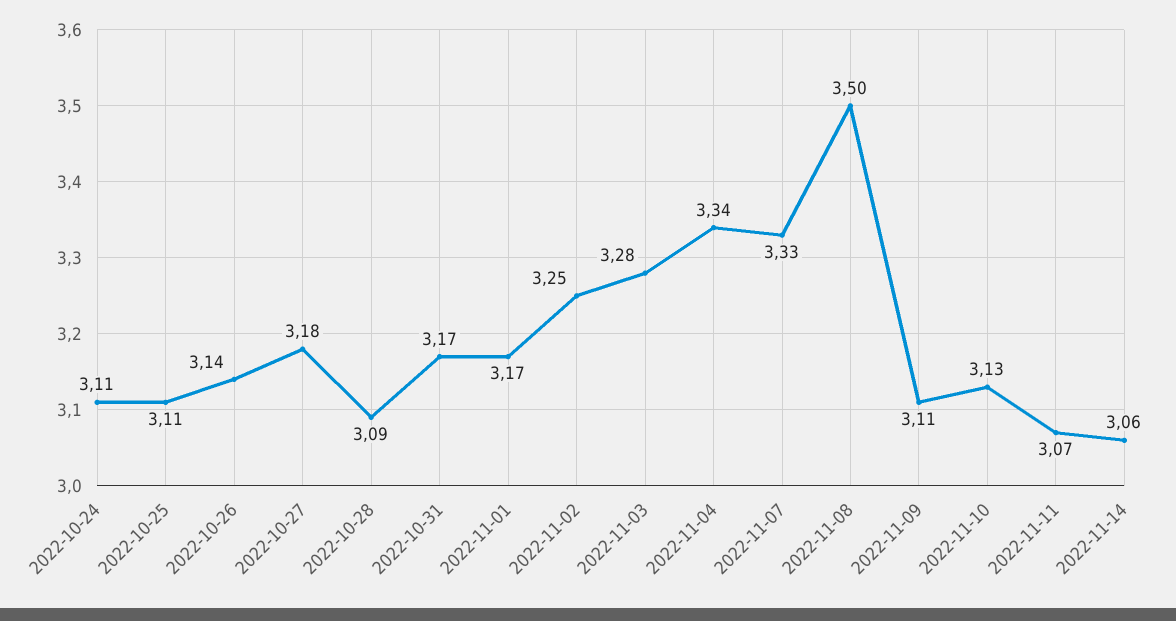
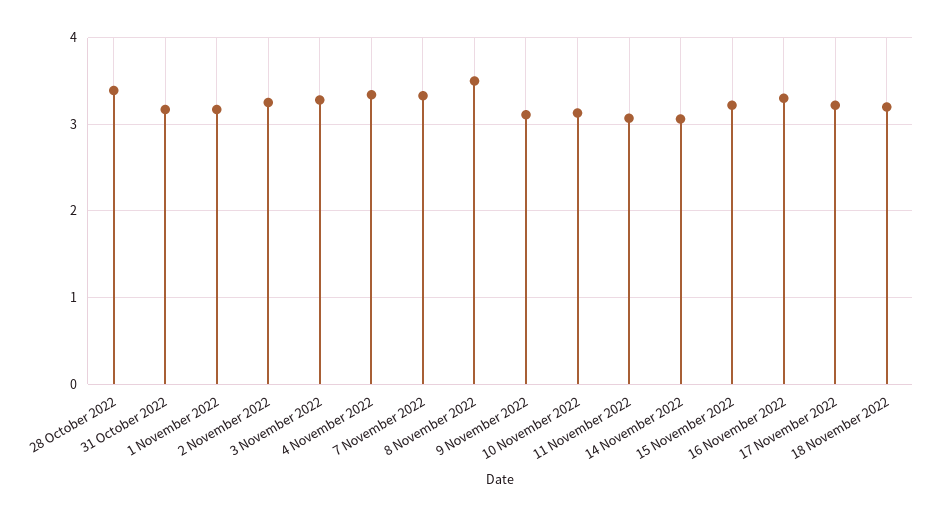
2022-10-24: 3.11 -> none
2022-10-25: 3.11 -> none
2022-10-26: 3.14 -> none
2022-10-27: 3.18 -> none
2022-10-28: 3.09 -> 3.4
15 November 2022: none -> 3.2
16 November 2022: none -> 3.3
17 November 2022: none -> 3.2
18 November 2022: none -> 3.2

